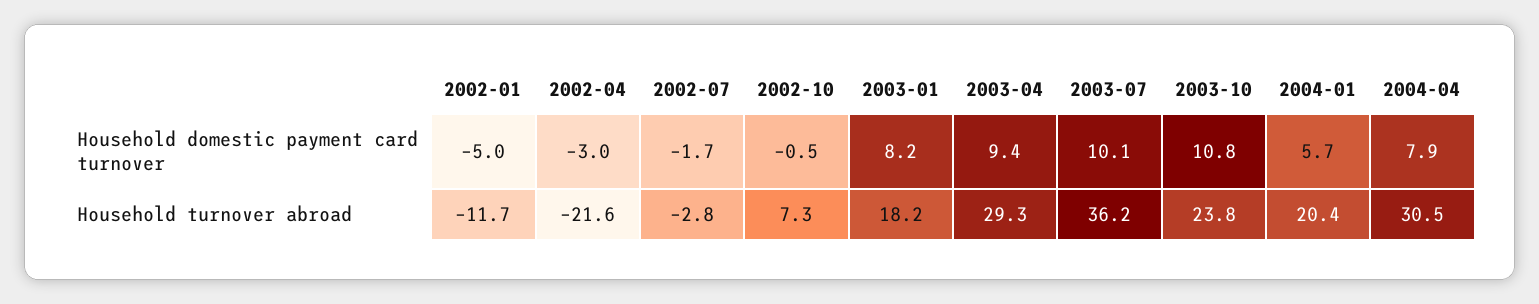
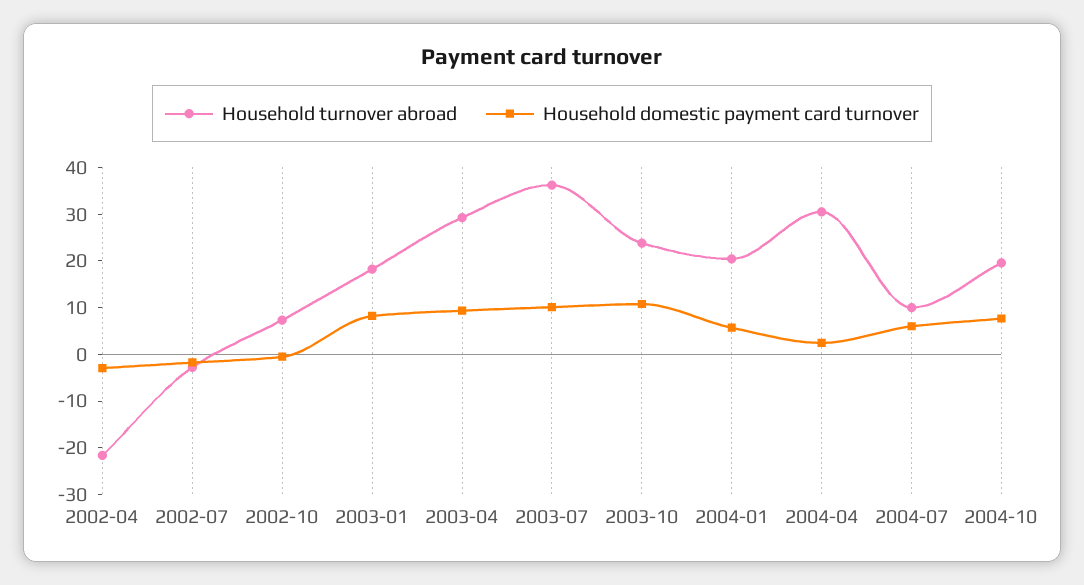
Household domestic payment card turnover, 2002-01: -5 -> none
Household domestic payment card turnover, 2004-04: 7.9 -> 2
Household turnover abroad, 2002-01: -11.7 -> none
Household turnover abroad, 2004-07: none -> 10
Household domestic payment card turnover, 2004-07: none -> 6
Household turnover abroad, 2004-10: none -> 20
Household domestic payment card turnover, 2004-10: none -> 8

